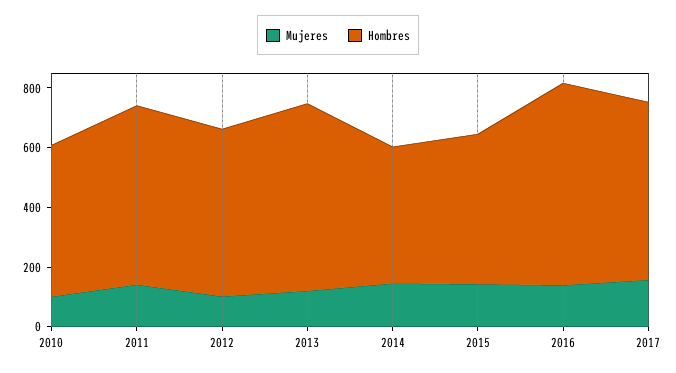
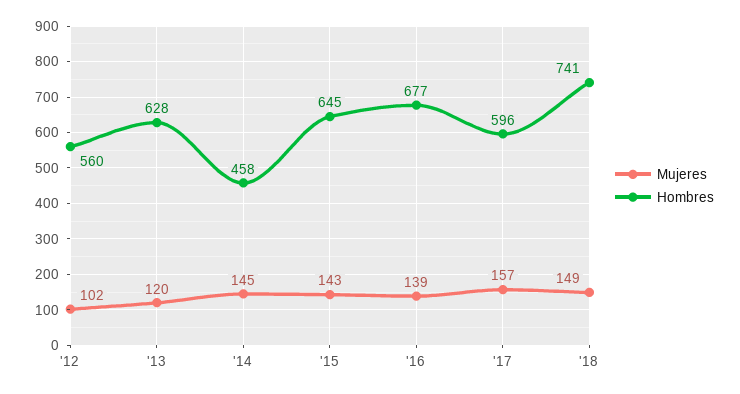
Mujeres, 2010: 100 -> none
Hombres, 2010: 500 -> none
Mujeres, 2011: 150 -> none
Hombres, 2011: 600 -> none
Hombres, 2015: 500 -> 645
Mujeres, '18: none -> 149
Hombres, '18: none -> 741

